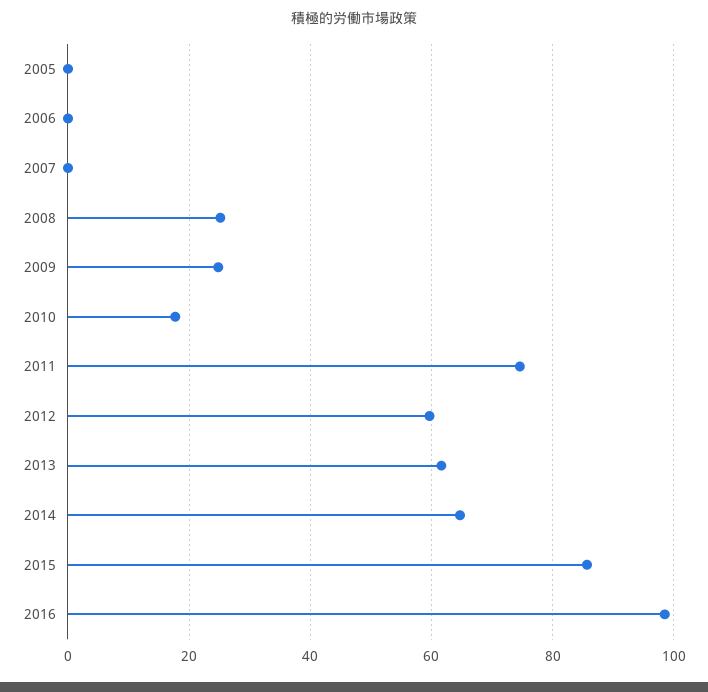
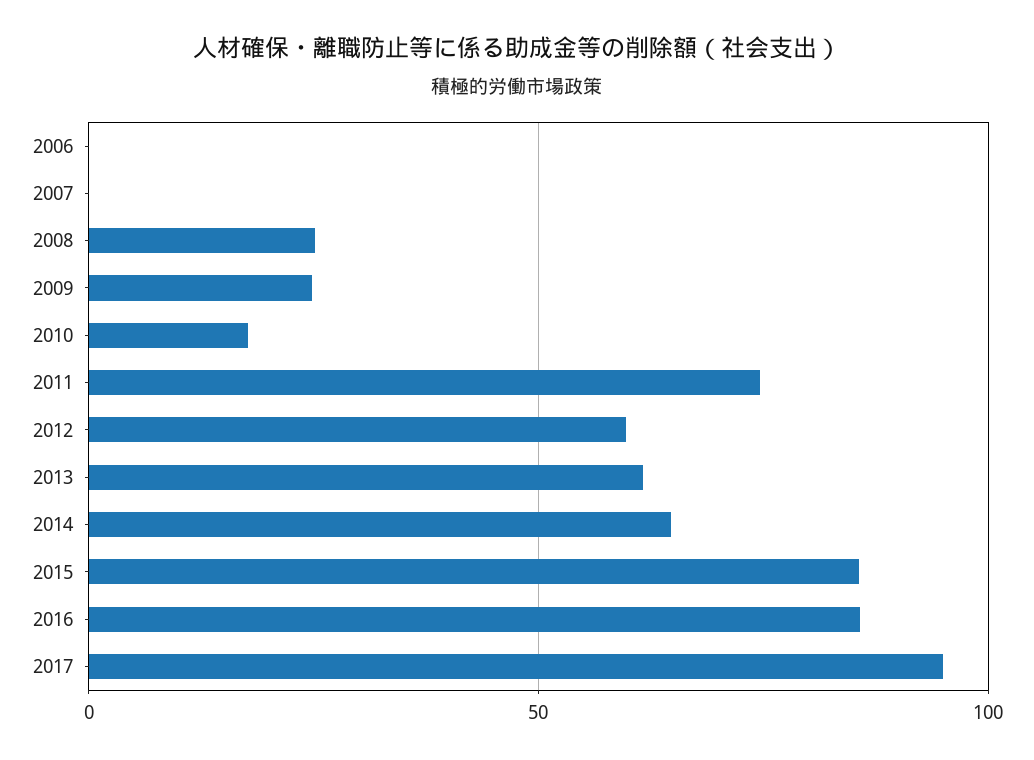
2005: 0 -> none
2016: 98 -> 85
2017: none -> 95

